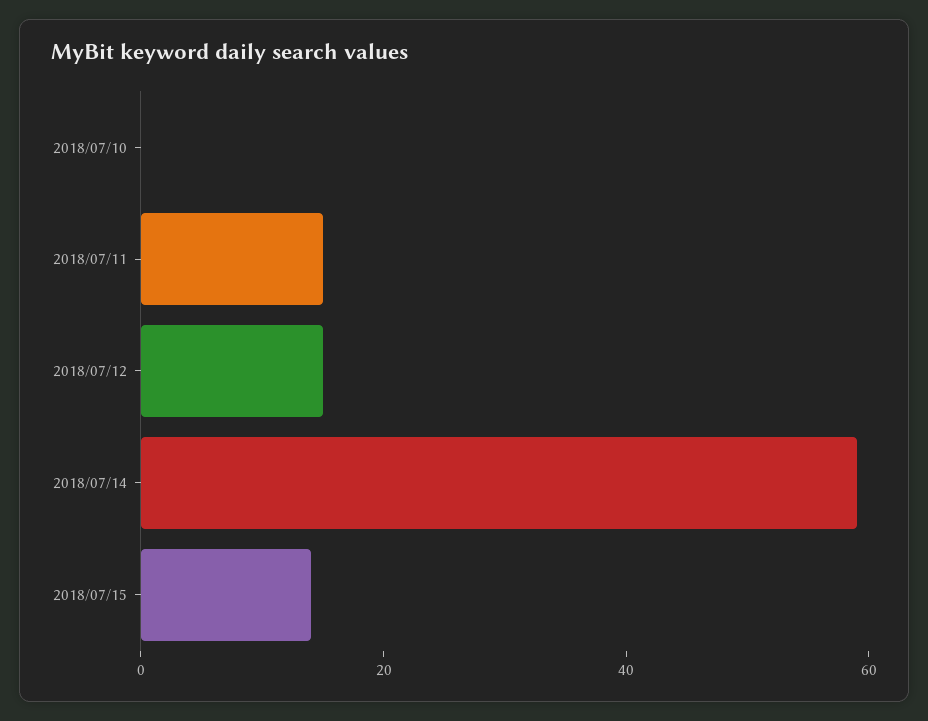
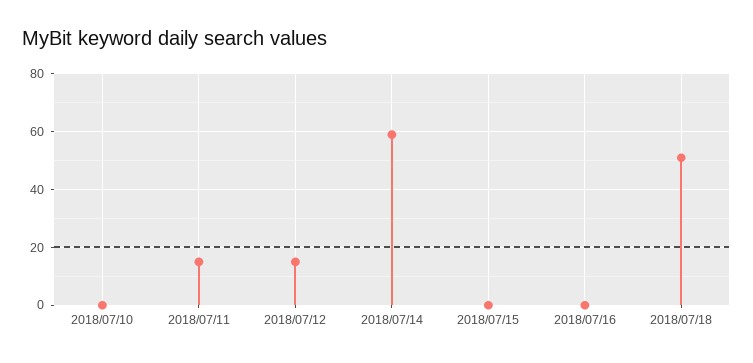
2018/07/15: 15 -> 0
2018/07/16: none -> 0
2018/07/18: none -> 50

